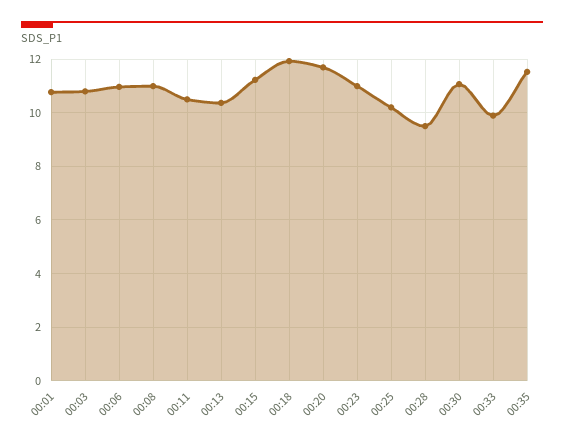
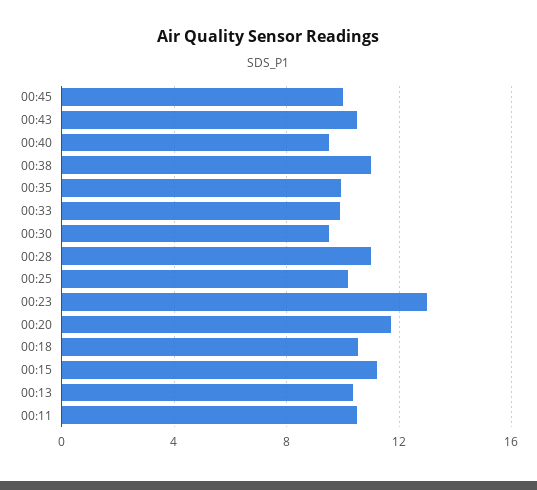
00:01: 10.75 -> none
00:03: 10.75 -> none
00:06: 11 -> none
00:08: 11 -> none
00:18: 12 -> 10.5
00:23: 11 -> 13
00:28: 9.5 -> 11
00:30: 11 -> 9.5
00:35: 11.5 -> 10
00:45: none -> 10
00:43: none -> 10.5
00:40: none -> 9.5
00:38: none -> 11

